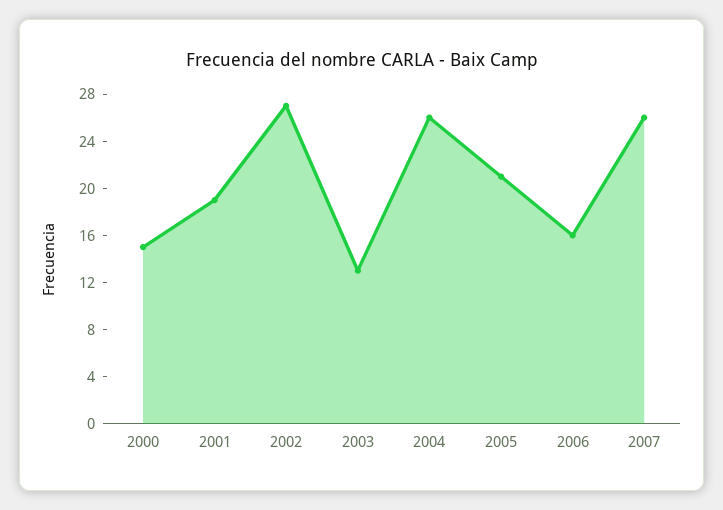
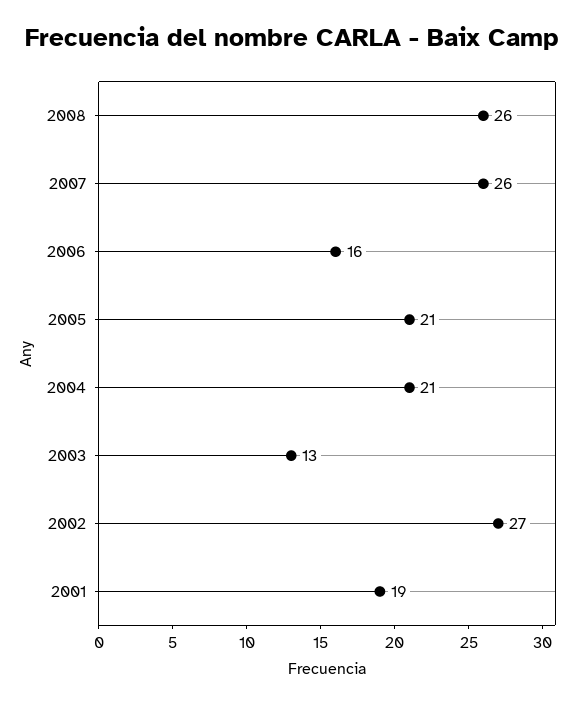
2000: 15 -> none
2004: 26 -> 21
2008: none -> 26

